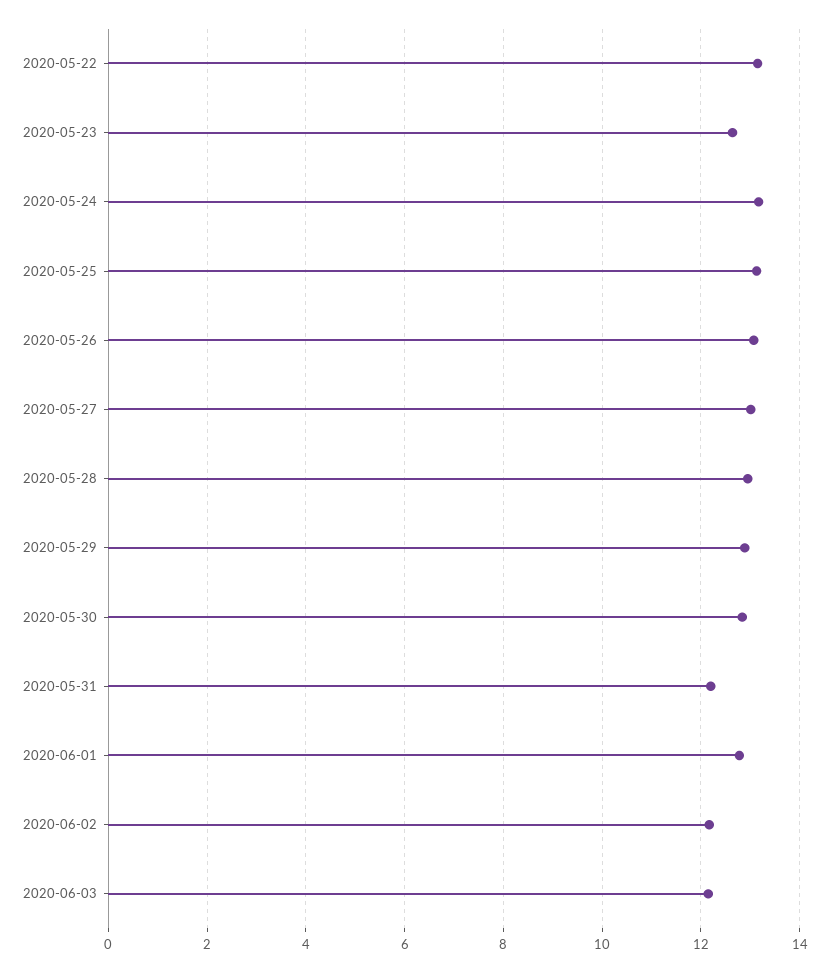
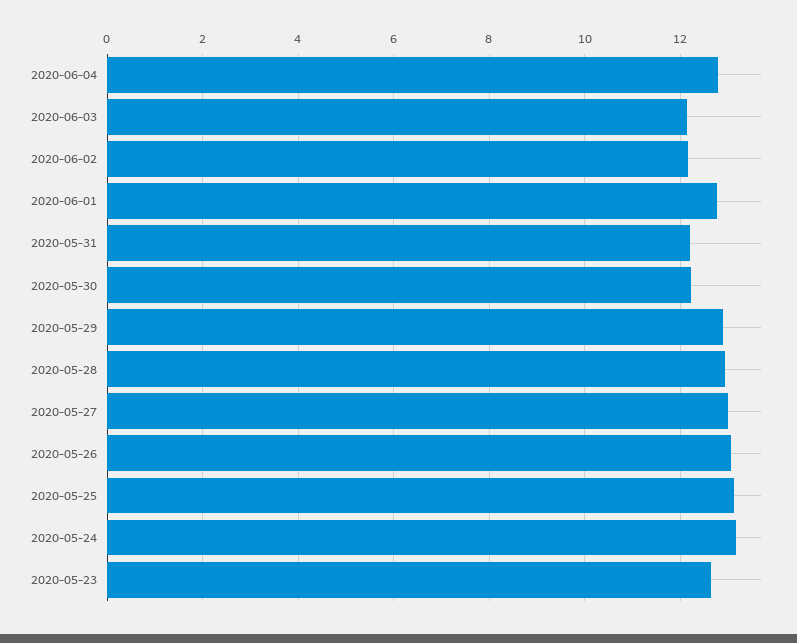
2020-05-22: 13.2 -> none
2020-05-30: 12.8 -> 12.2
2020-06-04: none -> 12.8

